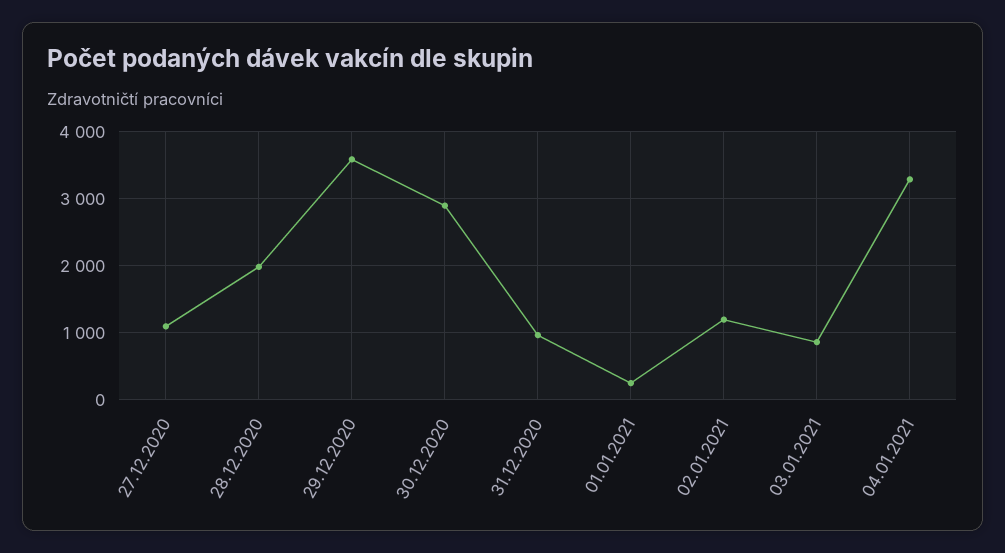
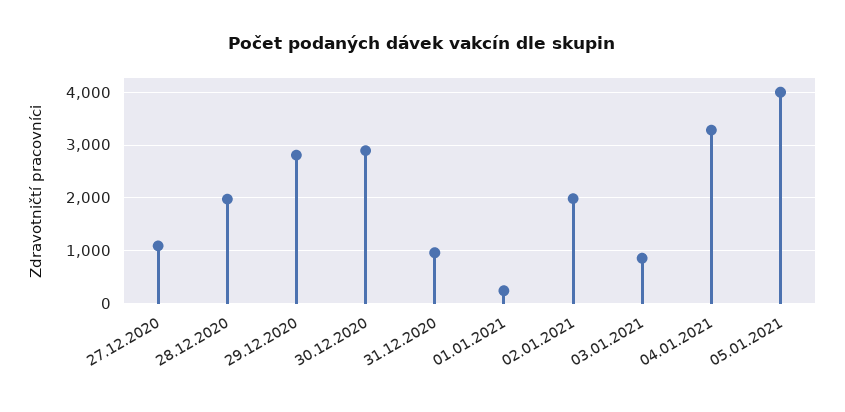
29.12.2020: 3600 -> 2800
02.01.2021: 1200 -> 2000
05.01.2021: none -> 4000

